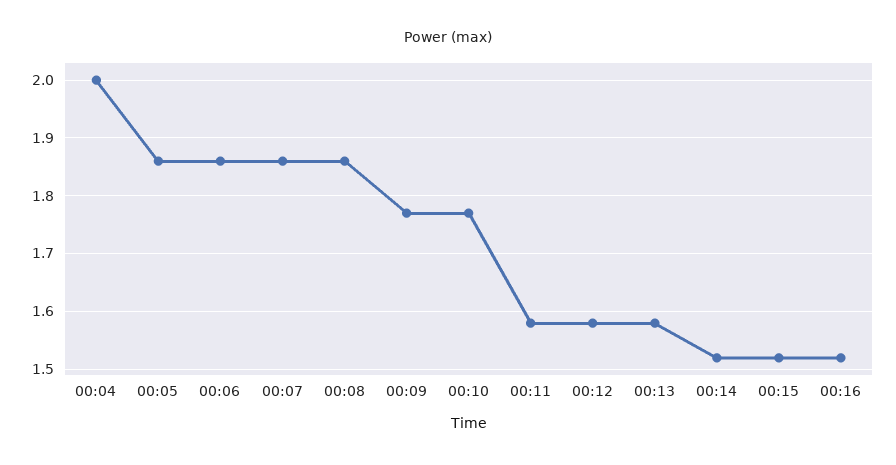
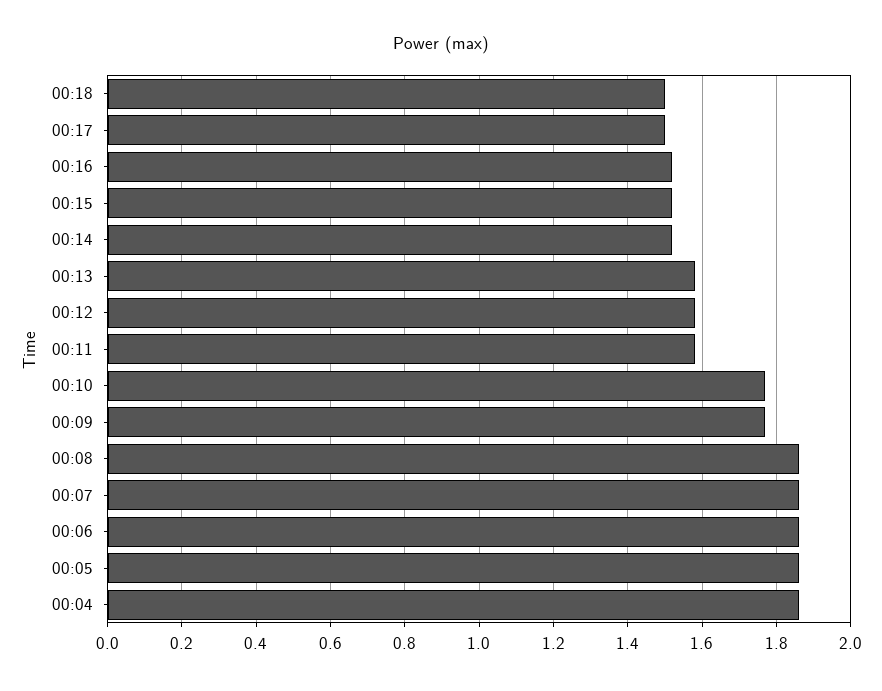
00:04: 2 -> 1.85
00:18: none -> 1.5
00:17: none -> 1.5

